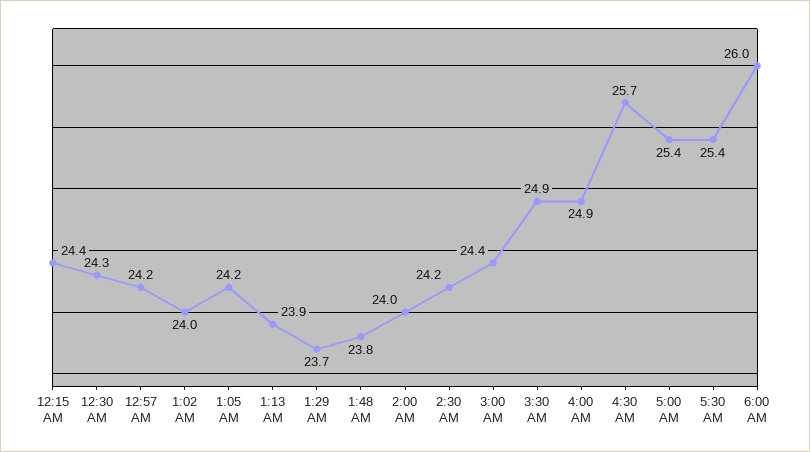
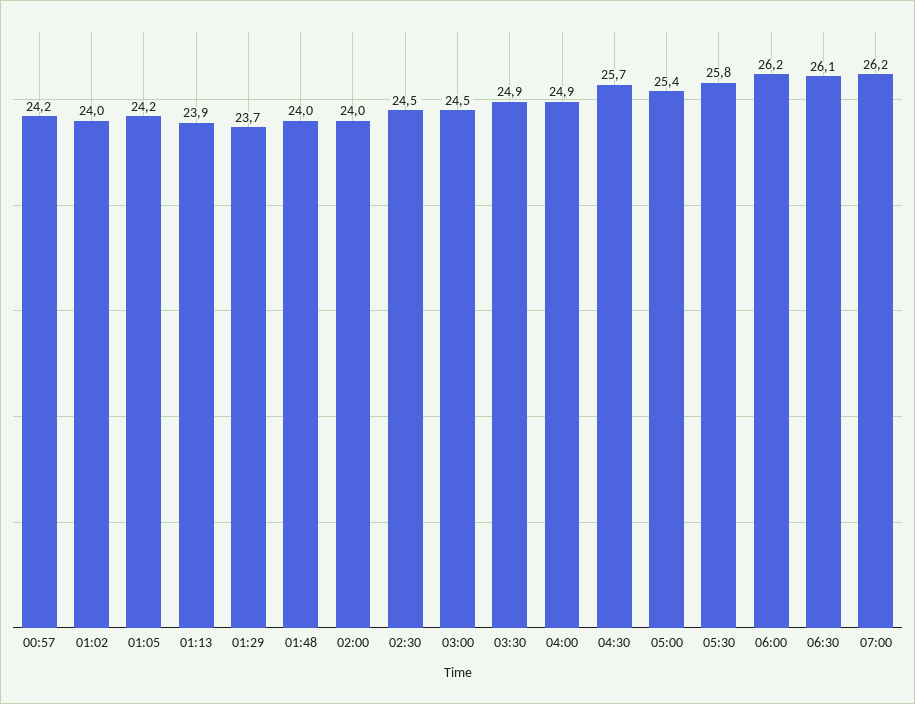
12:15 AM: 24.4 -> none
12:30 AM: 24.3 -> none
1:48 AM: 23.8 -> 24
2:30 AM: 24.2 -> 24.5
3:00 AM: 24.4 -> 24.5
5:30 AM: 25.4 -> 25.8
6:00 AM: 26 -> 26.2
06:30: none -> 26.1
07:00: none -> 26.2

